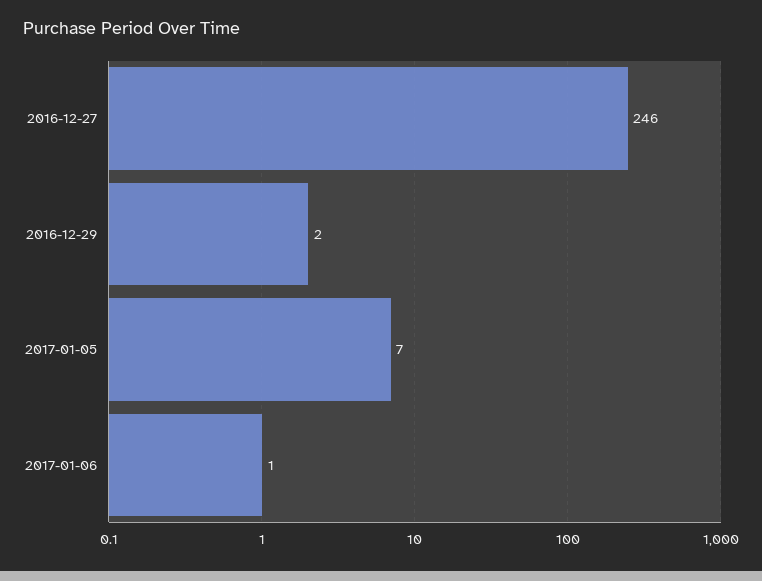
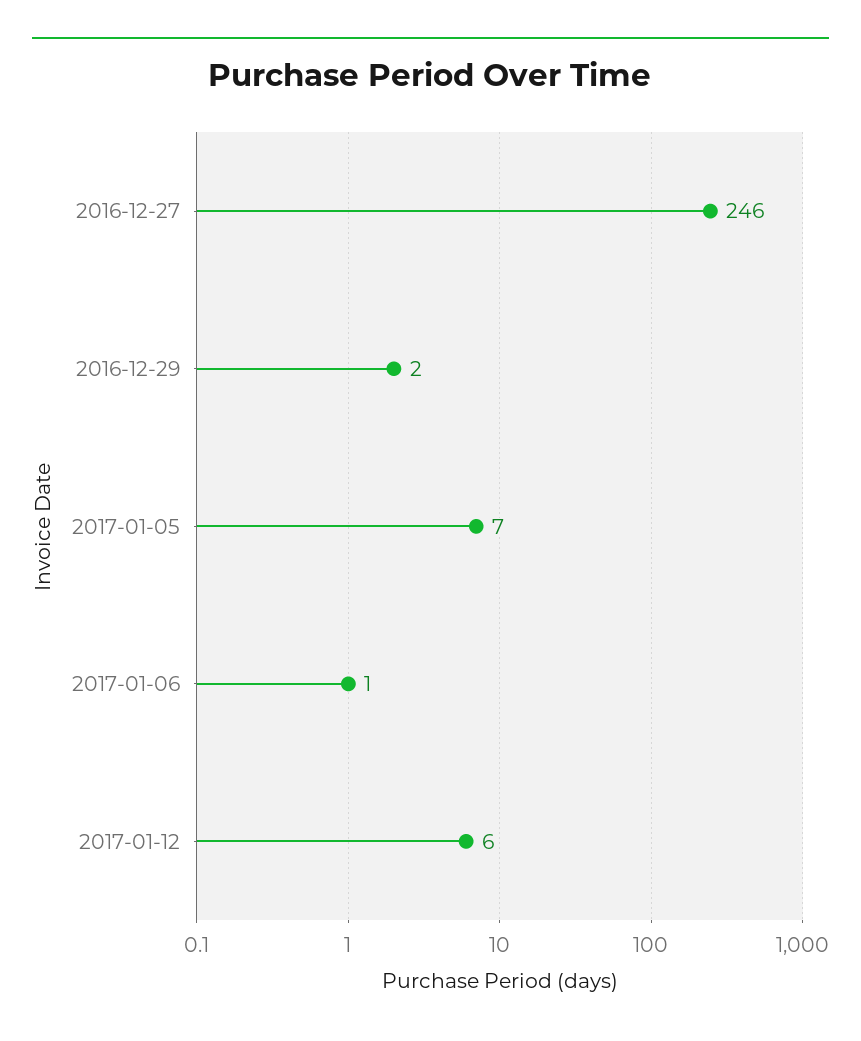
2017-01-12: none -> 6

